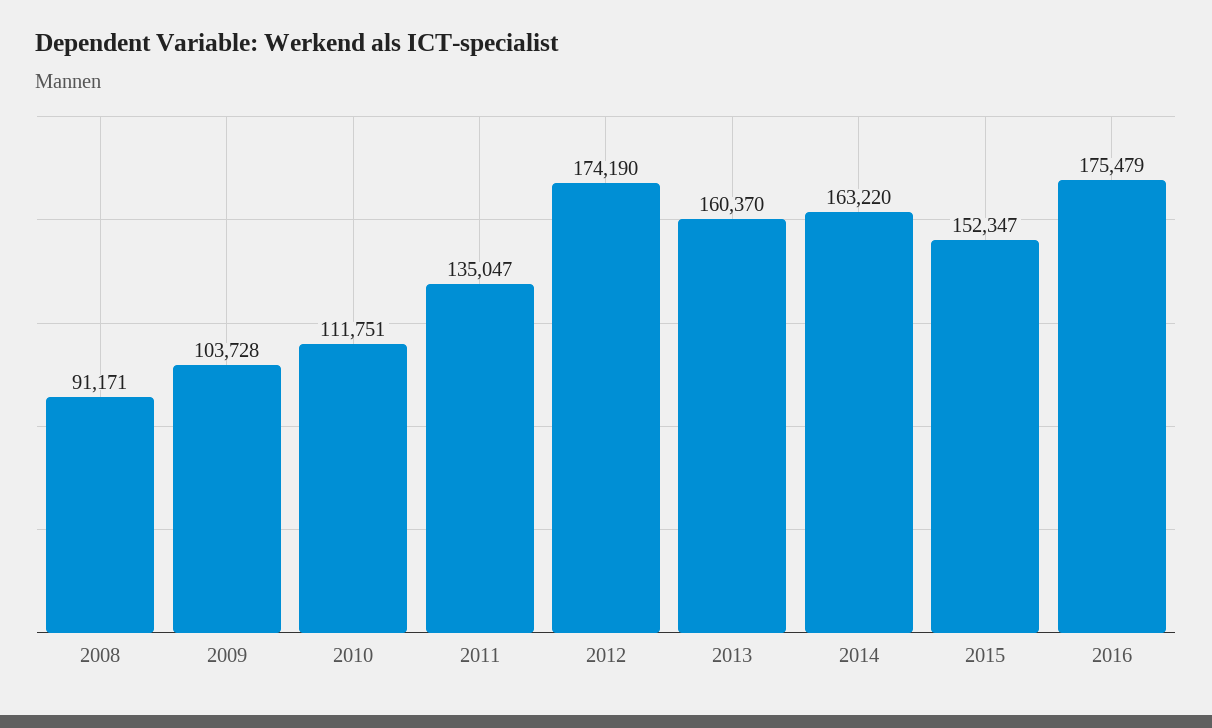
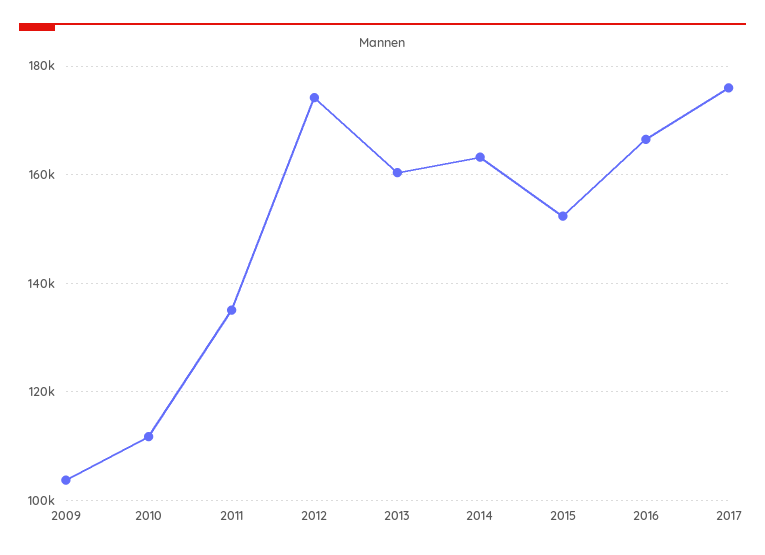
2008: 91171 -> none
2016: 175479 -> 166000
2017: none -> 176000

